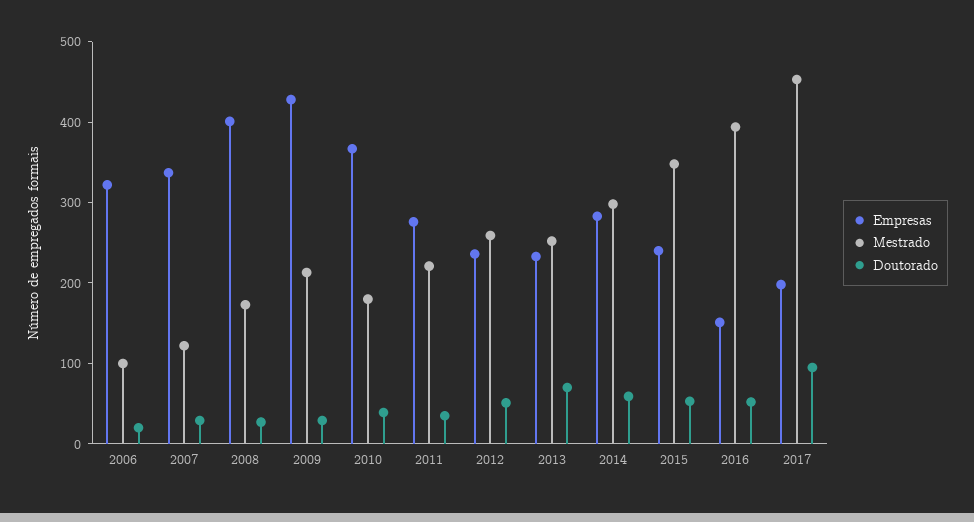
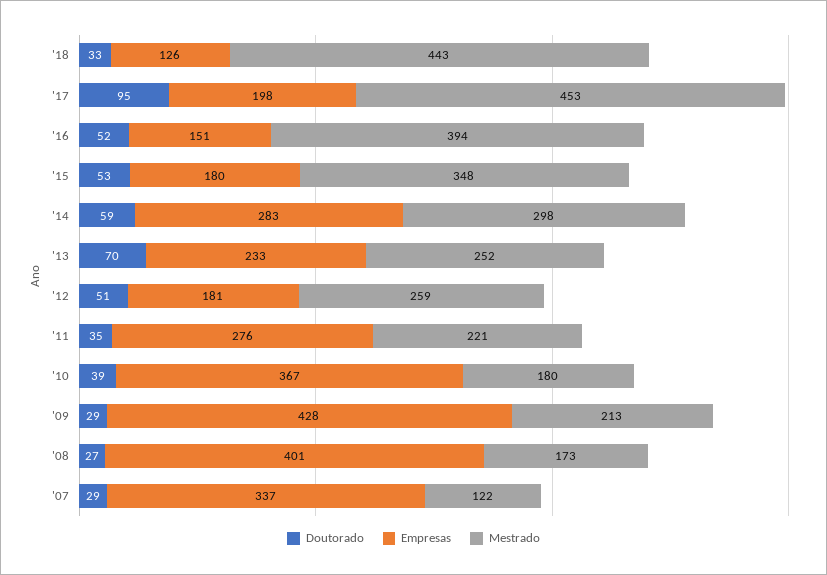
Empresas, 2006: 320 -> none
Mestrado, 2006: 100 -> none
Doutorado, 2006: 20 -> none
Empresas, 2012: 240 -> 181
Empresas, 2015: 240 -> 180
Doutorado, '18: none -> 33
Empresas, '18: none -> 126
Mestrado, '18: none -> 443

